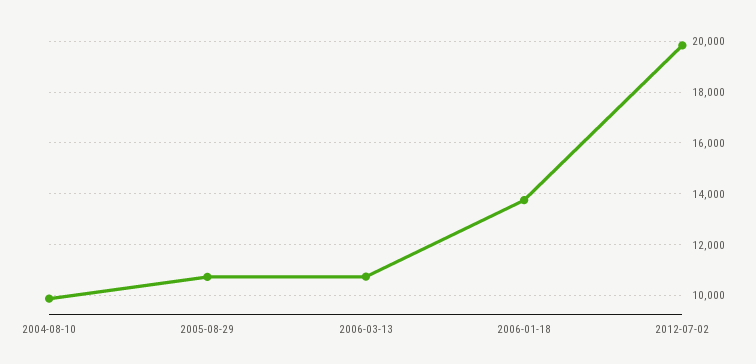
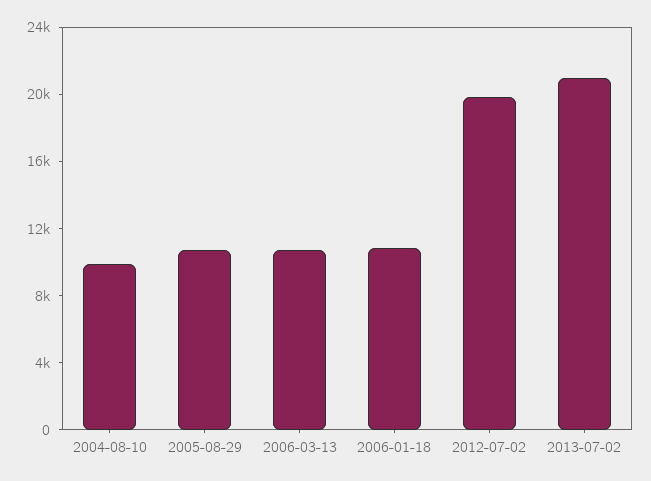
2006-01-18: 13750 -> 11000
2013-07-02: none -> 21000

